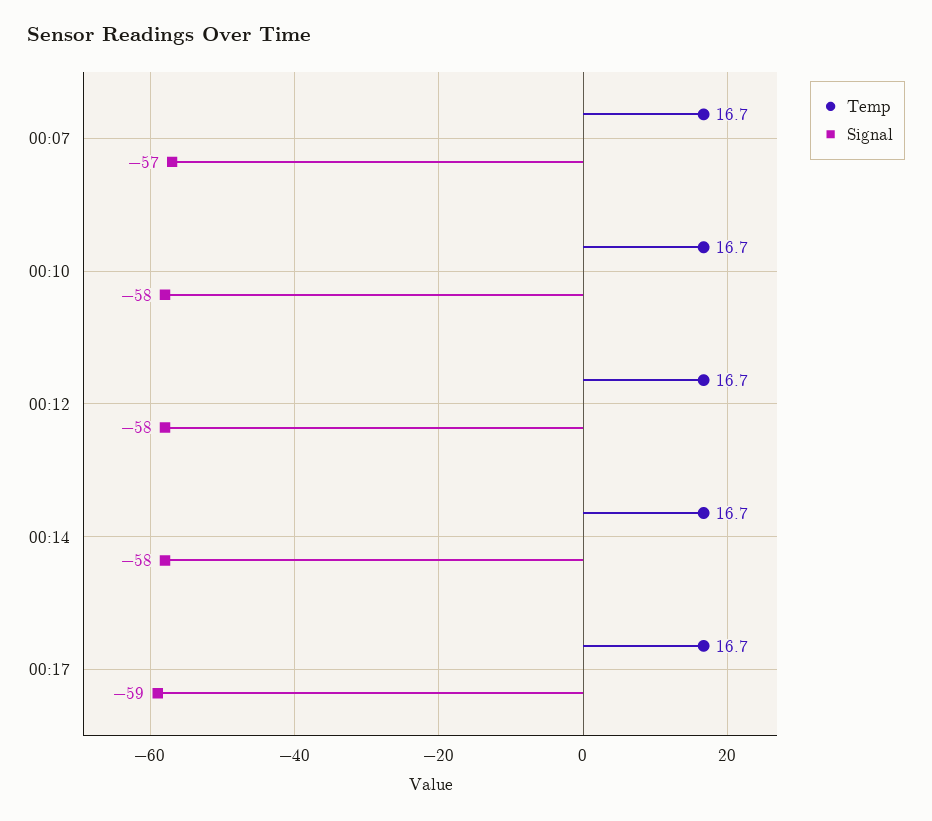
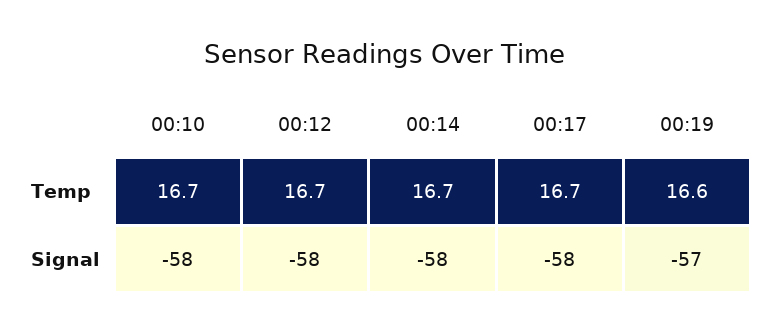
Temp, 00:07: 16.7 -> none
Signal, 00:07: -57 -> none
Signal, 00:17: -59 -> -58
Temp, 00:19: none -> 16.6
Signal, 00:19: none -> -57

